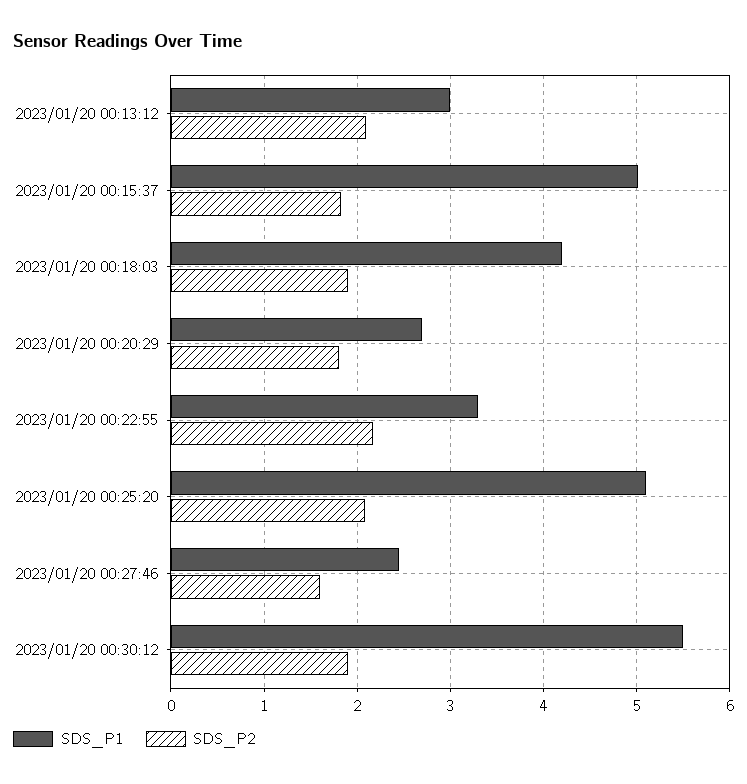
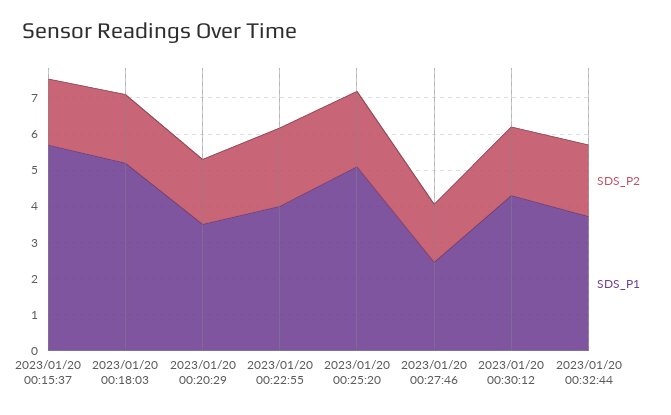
SDS_P1, 2023/01/20 00:13:12: 3 -> none
SDS_P2, 2023/01/20 00:13:12: 2.1 -> none
SDS_P1, 2023/01/20 00:15:37: 5 -> 5.75
SDS_P1, 2023/01/20 00:18:03: 4.2 -> 5.25
SDS_P1, 2023/01/20 00:20:29: 2.7 -> 3.5
SDS_P1, 2023/01/20 00:22:55: 3.3 -> 4
SDS_P1, 2023/01/20 00:30:12: 5.5 -> 4.25
SDS_P2, 2023/01/20 00:32:44: none -> 2
SDS_P1, 2023/01/20 00:32:44: none -> 3.75

